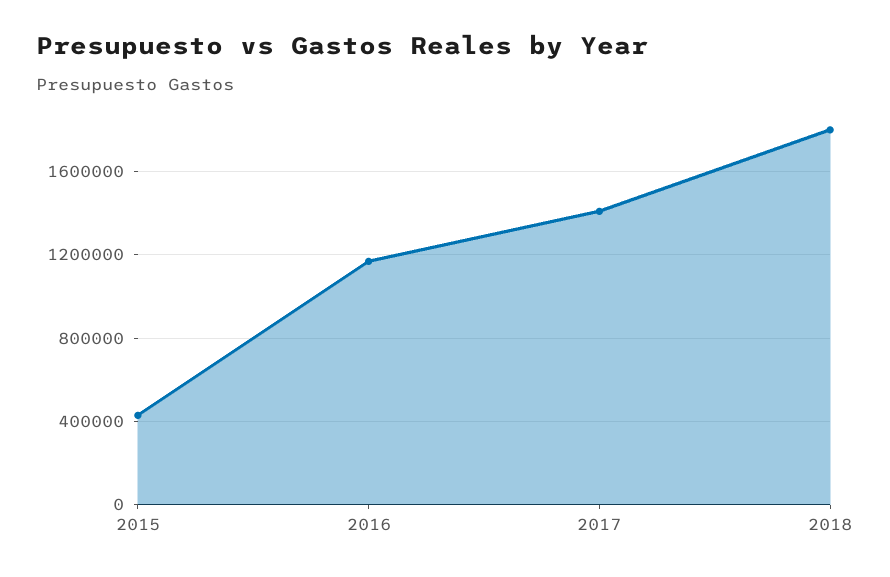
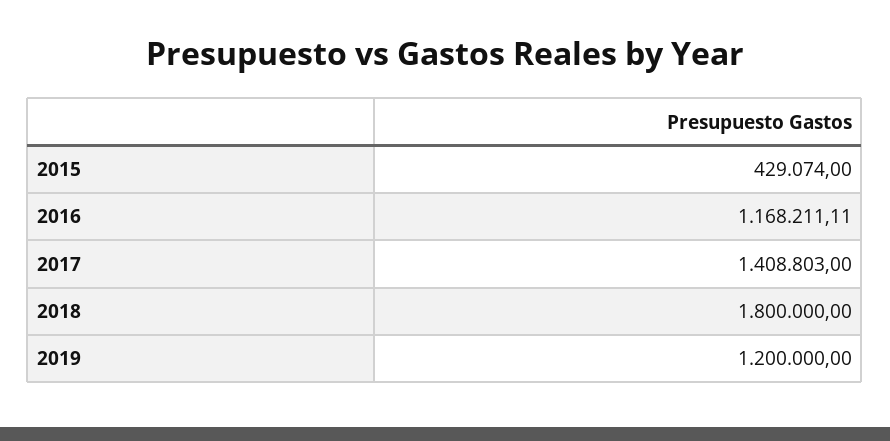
2019: none -> 1200000

